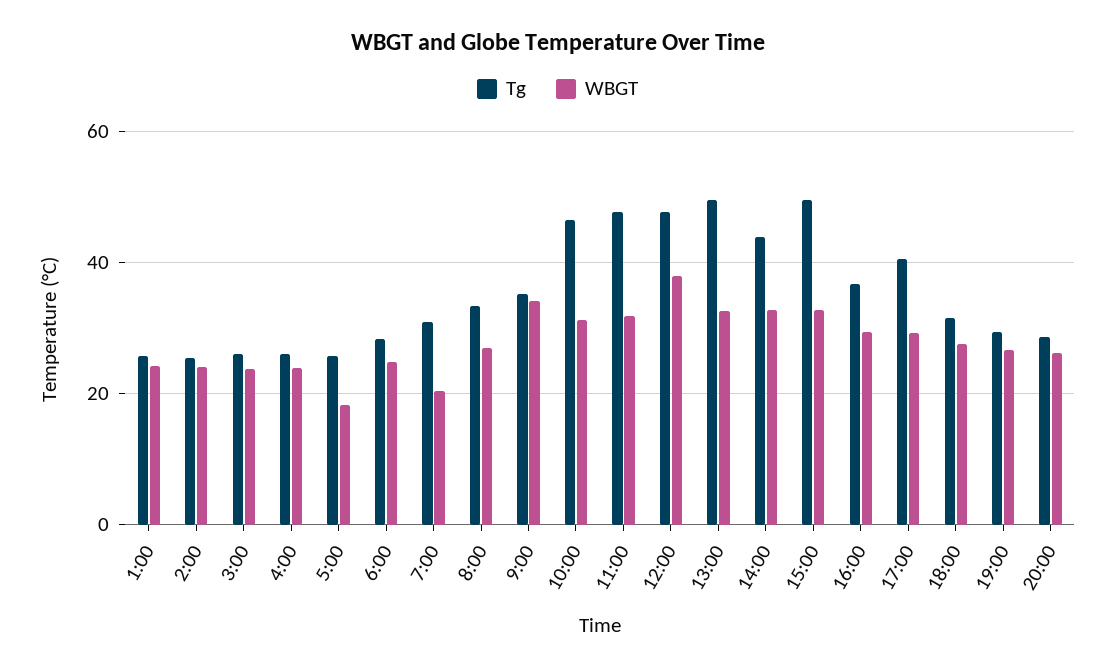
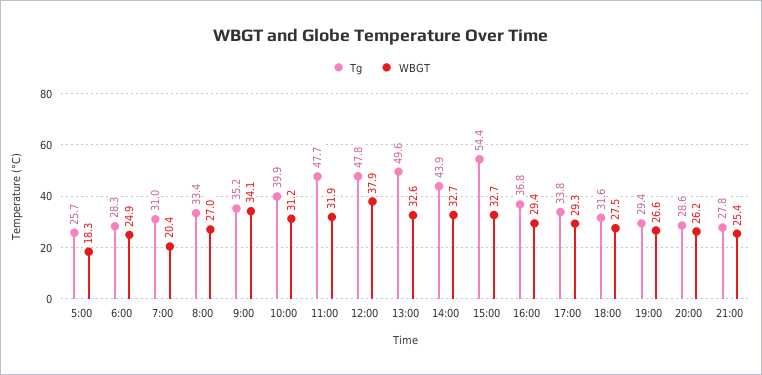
Tg, 1:00: 26 -> none
WBGT, 1:00: 24 -> none
Tg, 2:00: 26 -> none
WBGT, 2:00: 24 -> none
Tg, 3:00: 26 -> none
WBGT, 3:00: 24 -> none
Tg, 4:00: 26 -> none
WBGT, 4:00: 24 -> none
Tg, 10:00: 46 -> 39.9
Tg, 15:00: 50 -> 54.4
Tg, 17:00: 40 -> 33.8
Tg, 21:00: none -> 27.8
WBGT, 21:00: none -> 25.4

